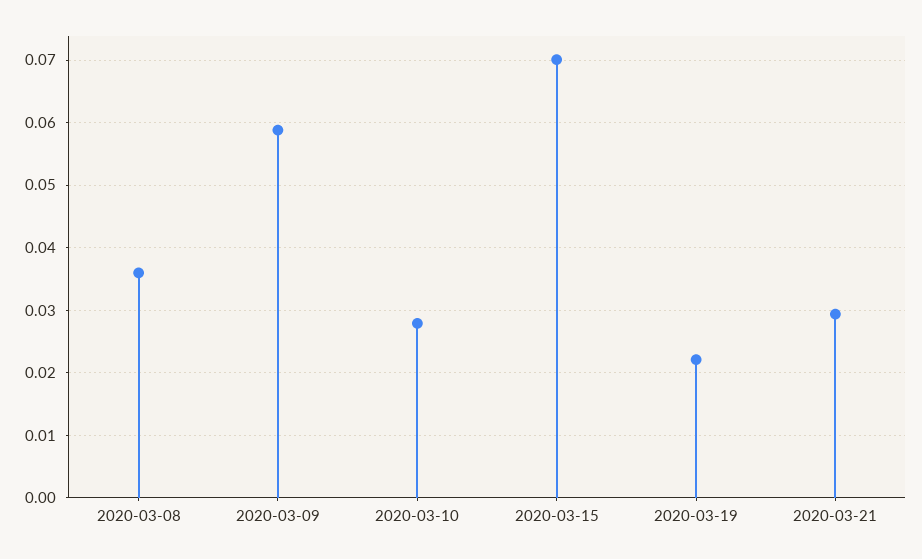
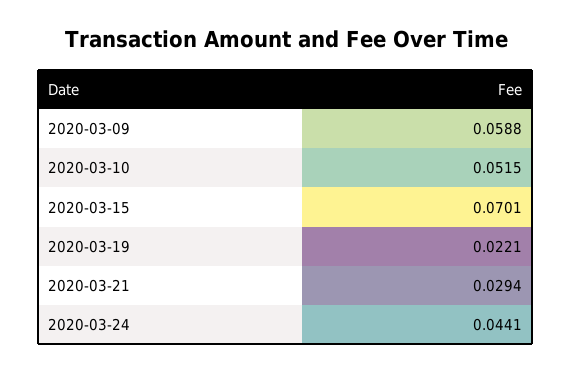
2020-03-08: 0.036 -> none
2020-03-10: 0.028 -> 0.0515
2020-03-24: none -> 0.0441

